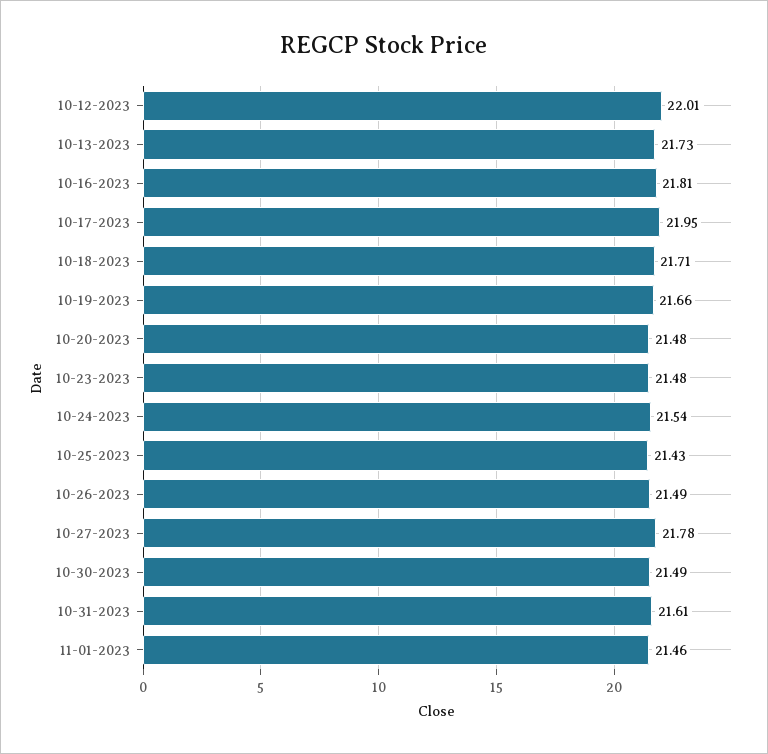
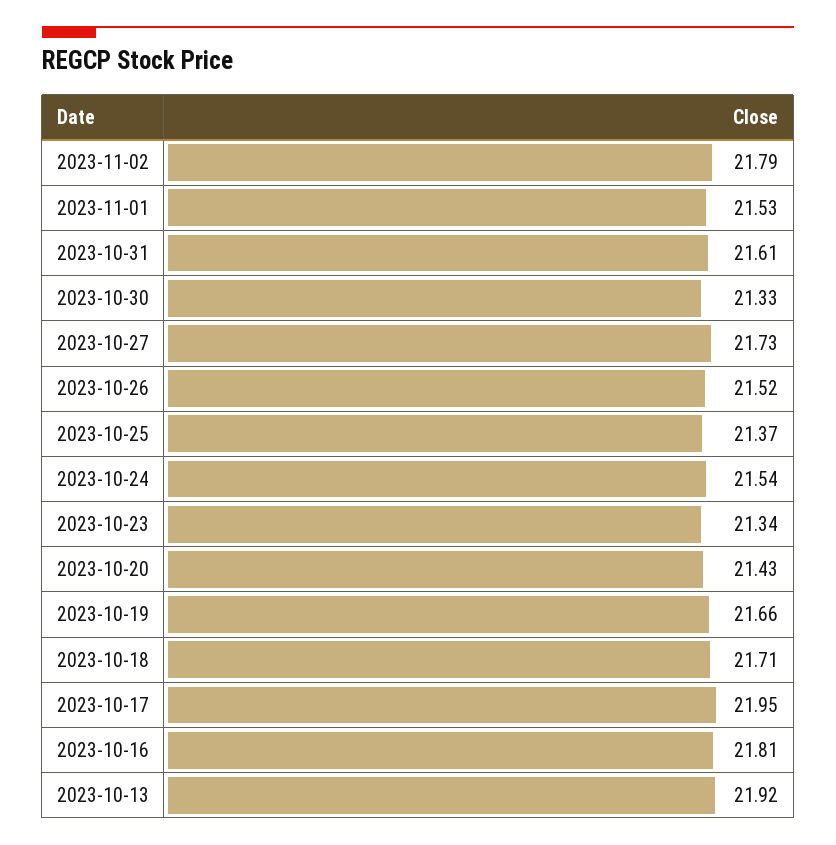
10-12-2023: 22.01 -> none
10-13-2023: 21.73 -> 21.92
10-20-2023: 21.48 -> 21.43
10-23-2023: 21.48 -> 21.34
10-25-2023: 21.43 -> 21.37
10-26-2023: 21.49 -> 21.52
10-27-2023: 21.78 -> 21.73
10-30-2023: 21.49 -> 21.33
11-01-2023: 21.46 -> 21.53
2023-11-02: none -> 21.79

